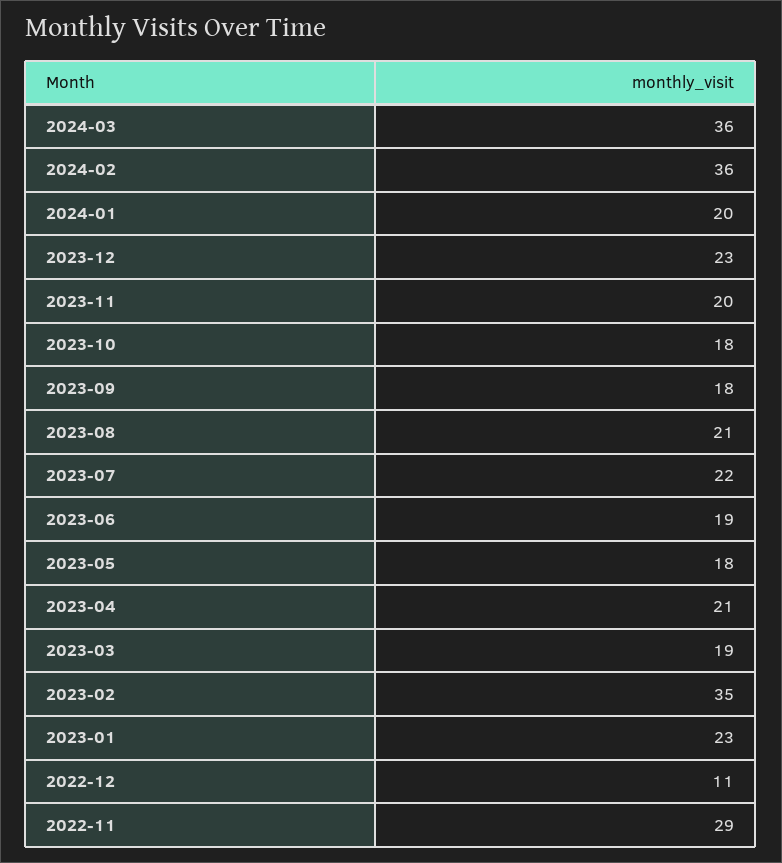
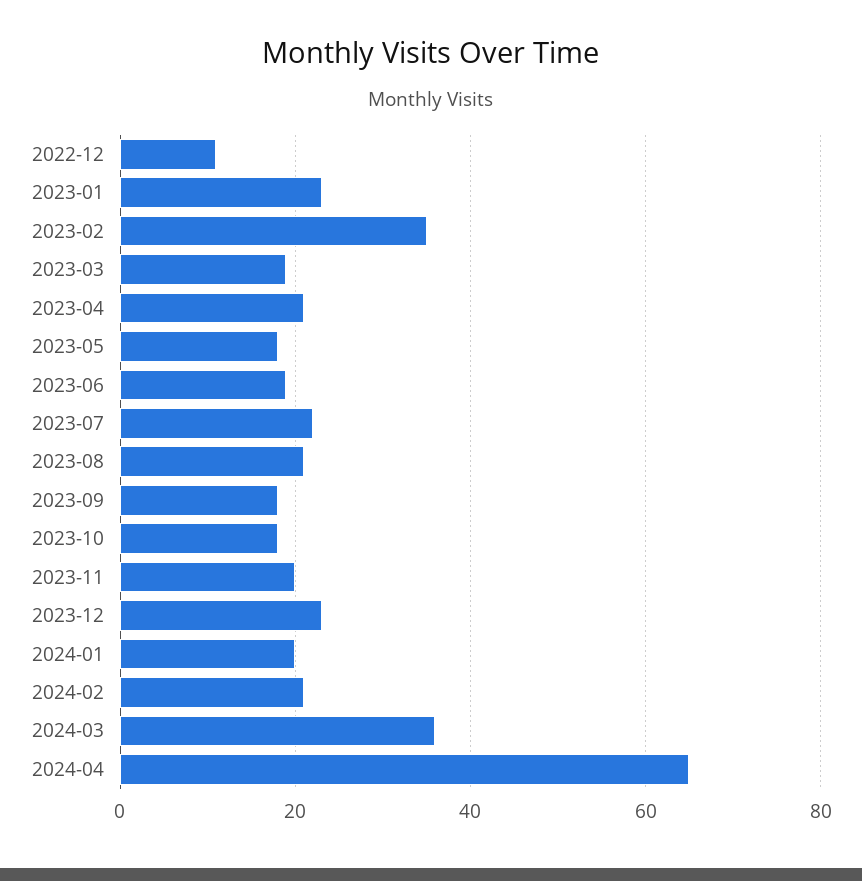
2024-02: 36 -> 20
2022-11: 29 -> none
2024-04: none -> 65

